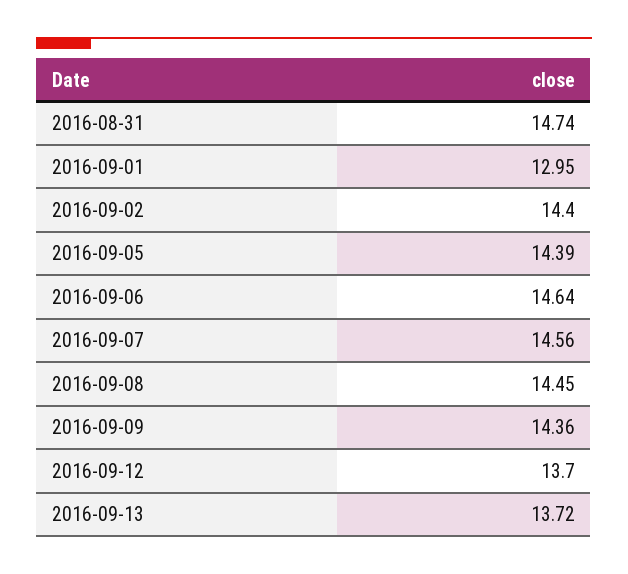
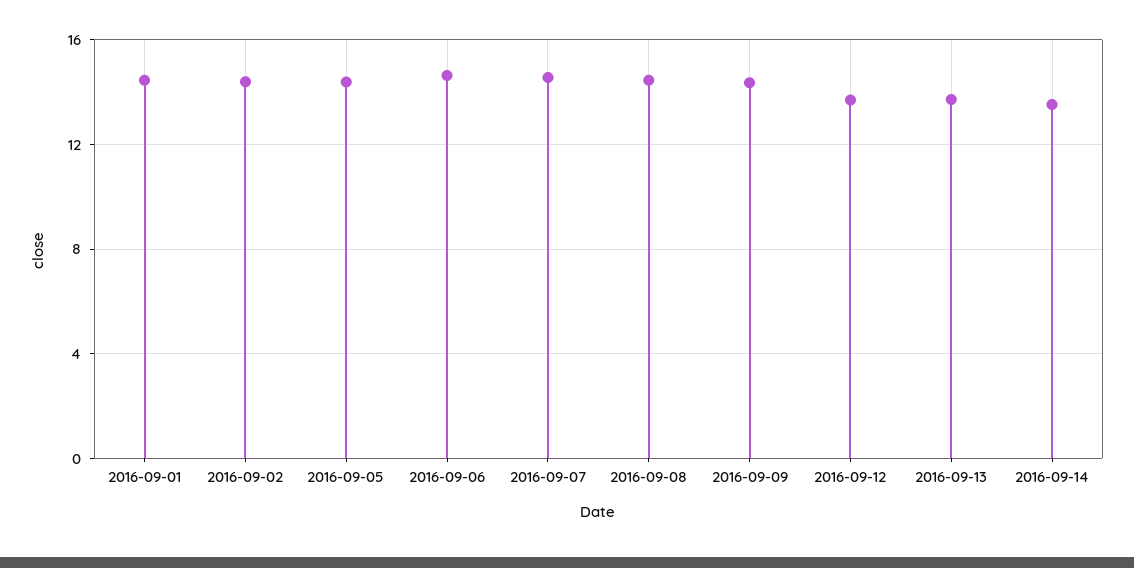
2016-08-31: 14.74 -> none
2016-09-01: 12.95 -> 14.5
2016-09-14: none -> 13.5

